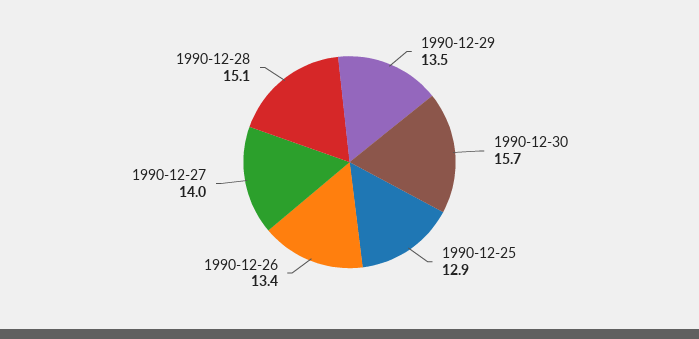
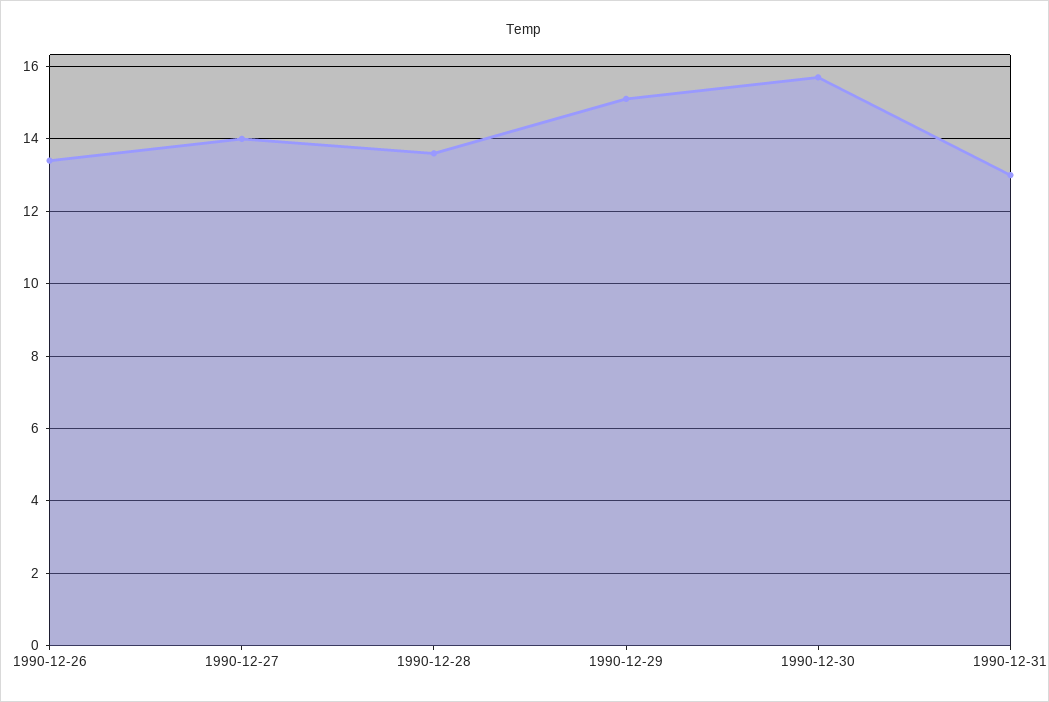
1990-12-29: 13.5 -> 15
1990-12-25: 12.9 -> none
1990-12-28: 15.1 -> 13.5
1990-12-31: none -> 13

